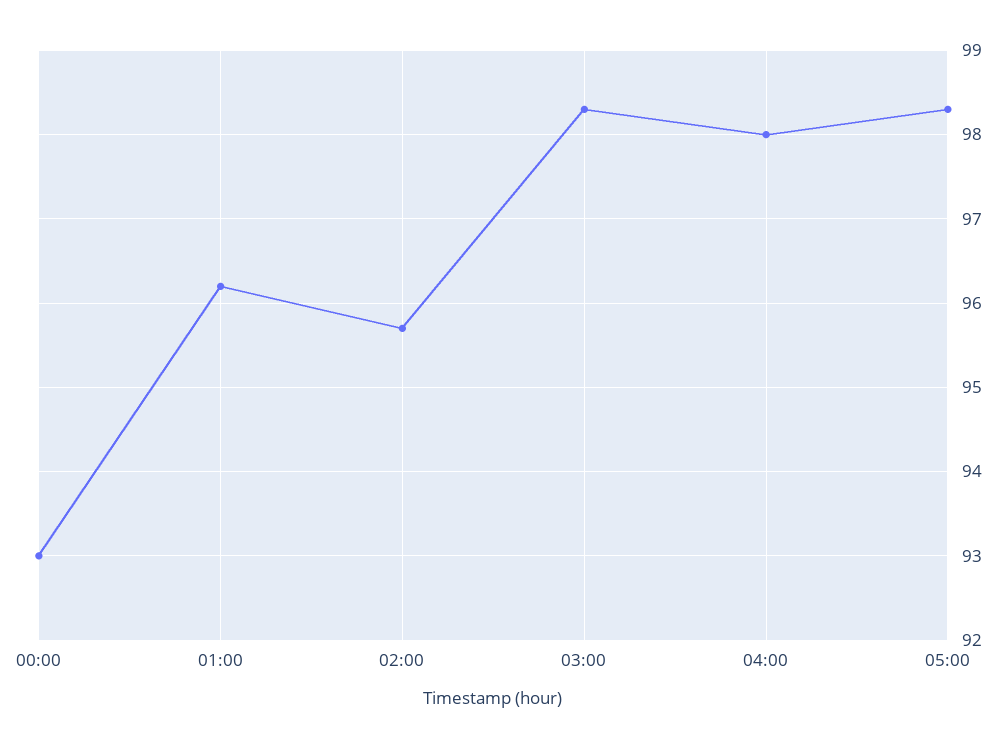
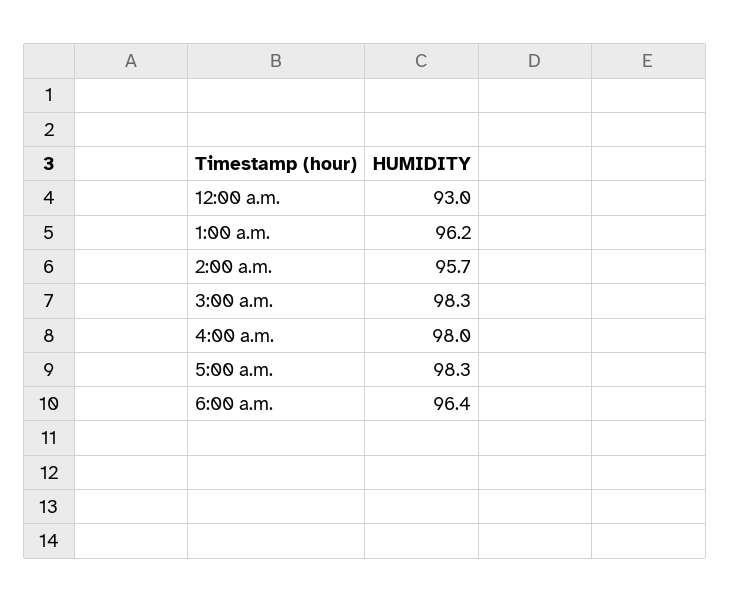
6:00 a.m.: none -> 96.4

